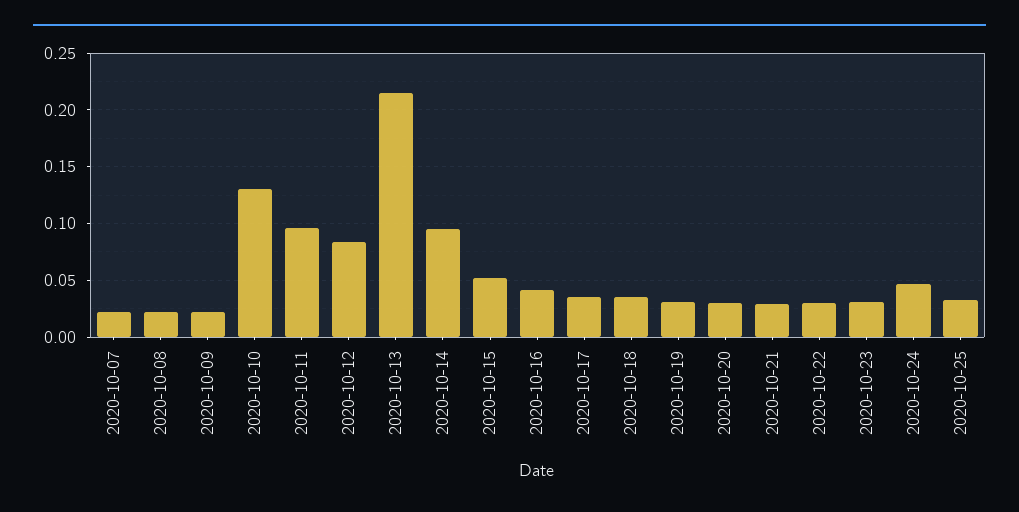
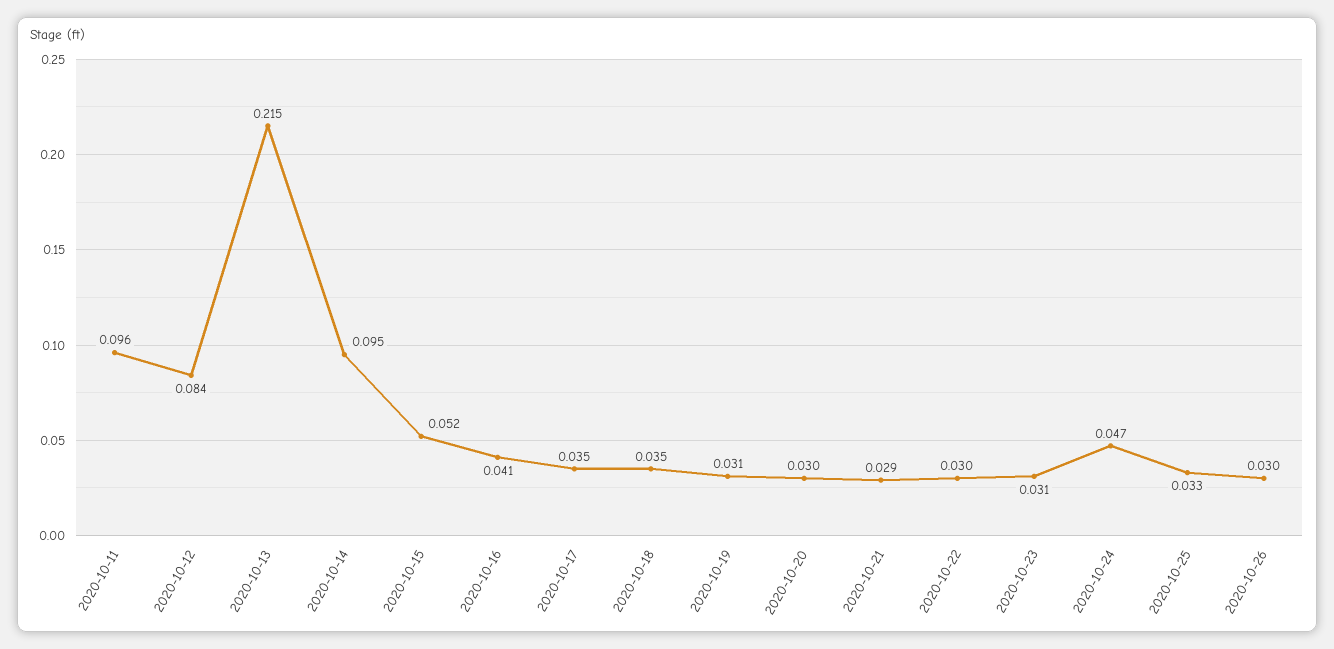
2020-10-07: 0.02 -> none
2020-10-08: 0.02 -> none
2020-10-09: 0.02 -> none
2020-10-10: 0.13 -> none
2020-10-26: none -> 0.03

